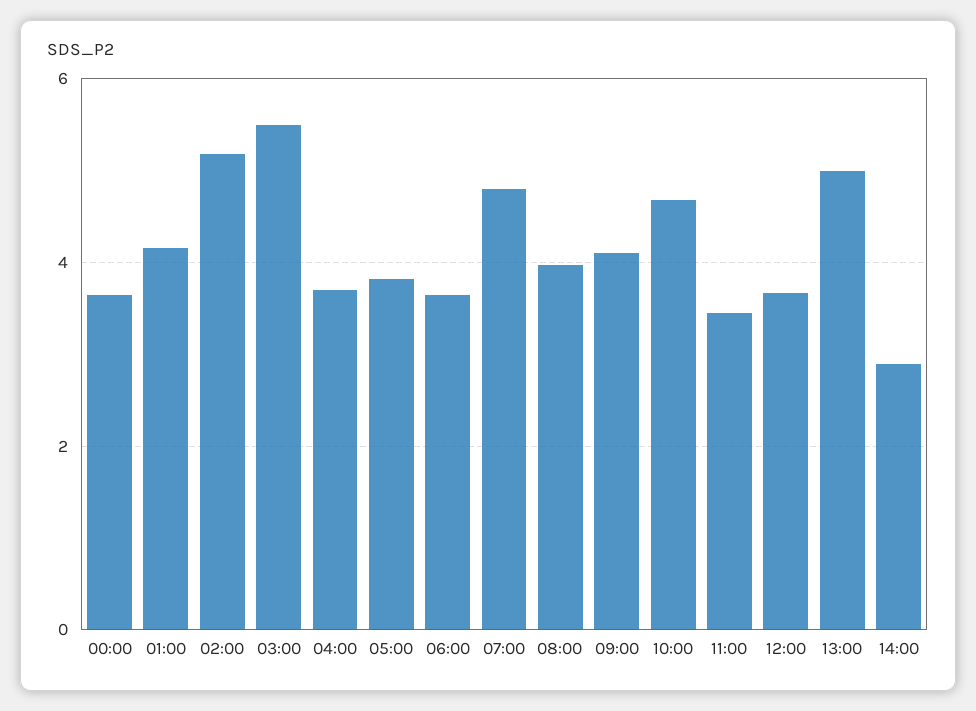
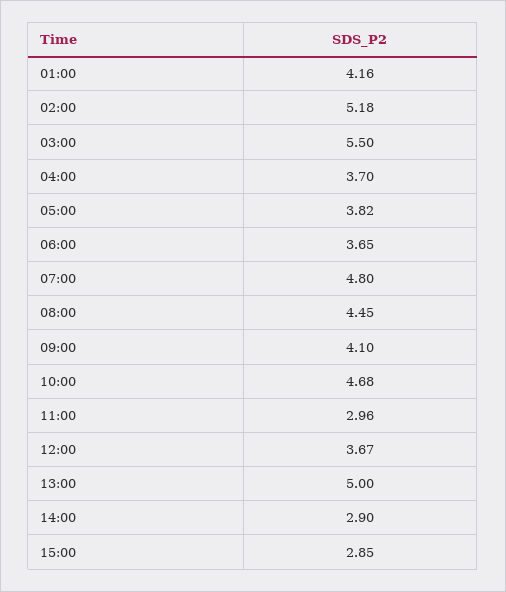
00:00: 3.6 -> none
08:00: 4 -> 4.45
11:00: 3.4 -> 2.96
15:00: none -> 2.85

